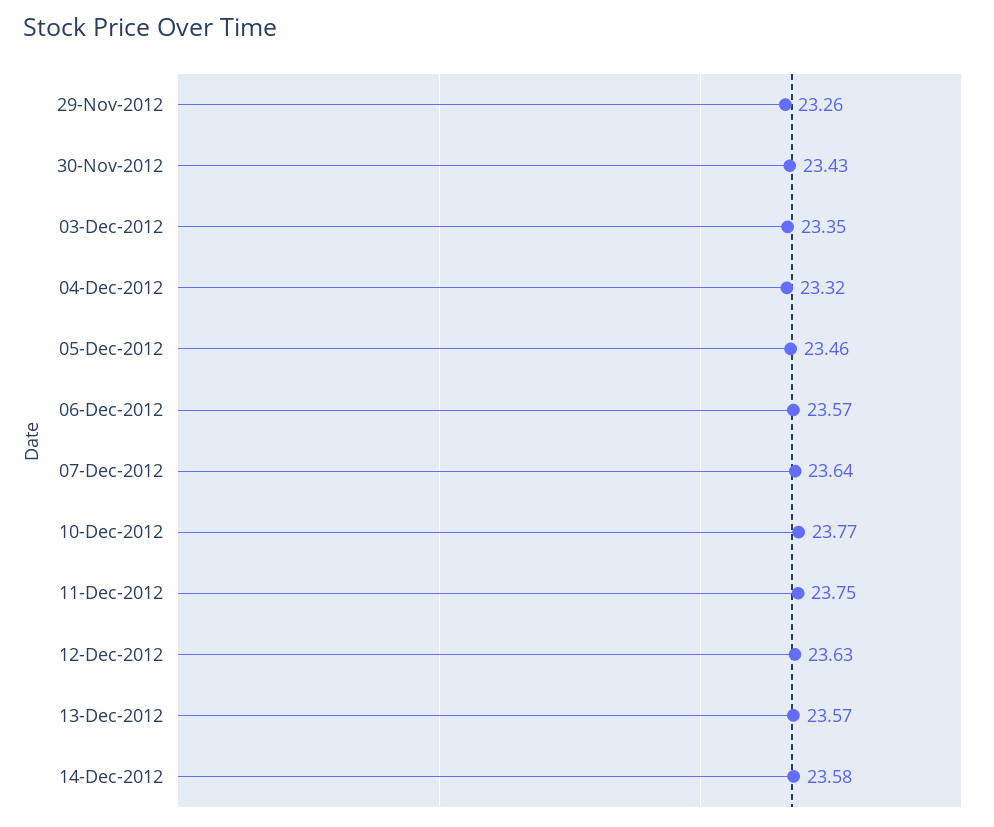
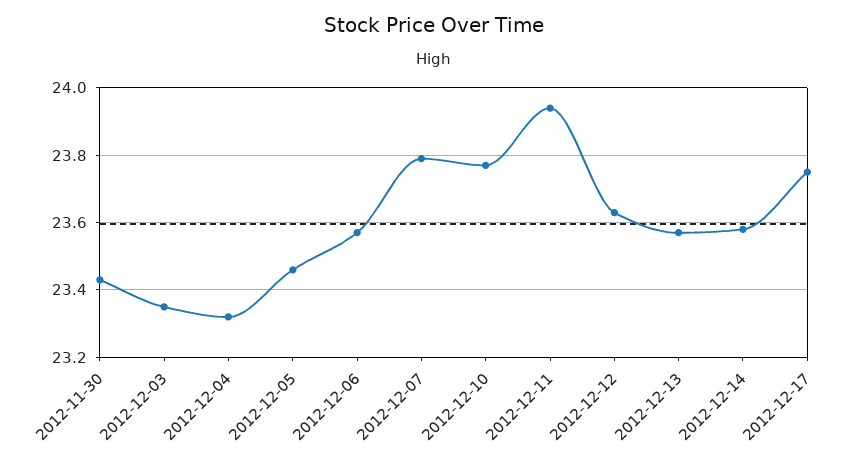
29-Nov-2012: 23.26 -> none
07-Dec-2012: 23.64 -> 23.8
11-Dec-2012: 23.75 -> 23.95
2012-12-17: none -> 23.75

